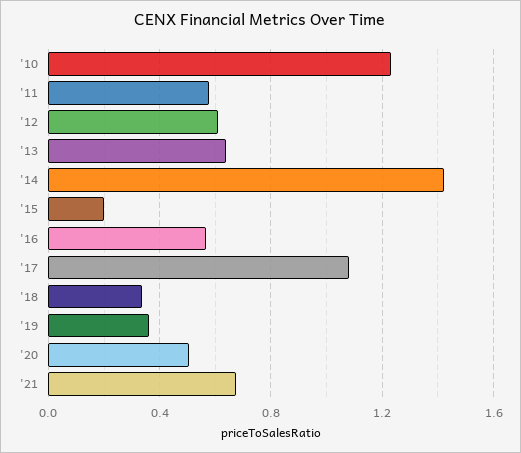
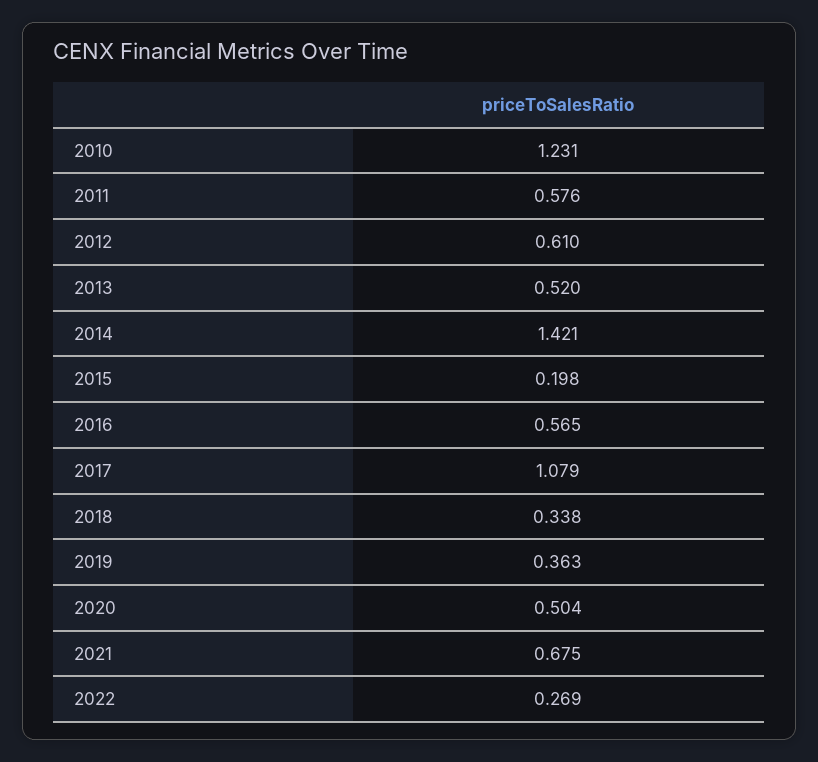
'13: 0.65 -> 0.52
2022: none -> 0.269

